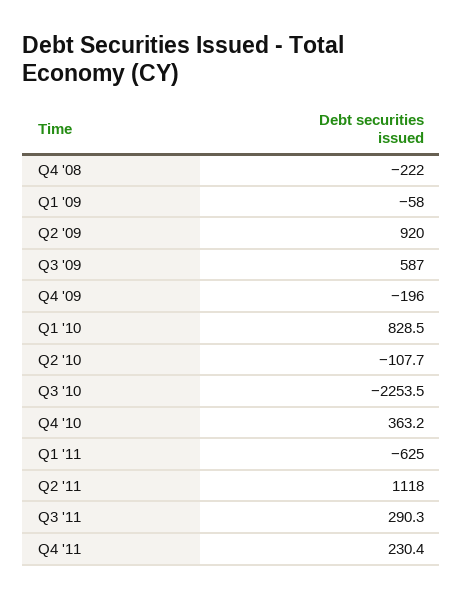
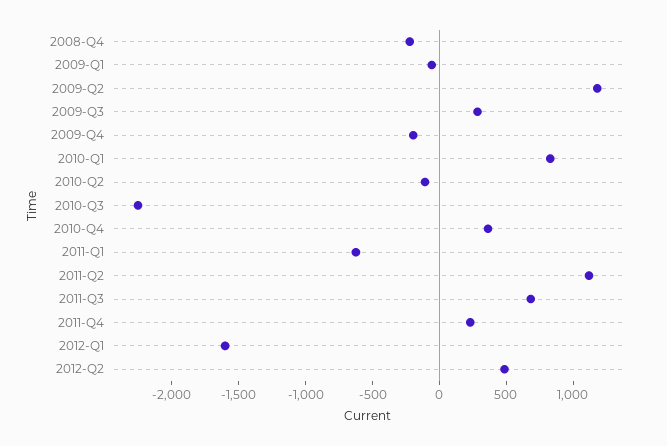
Q2 '09: 920 -> 1200
Q3 '09: 587 -> 300
Q3 '11: 290.3 -> 700
2012-Q1: none -> -1600
2012-Q2: none -> 500

